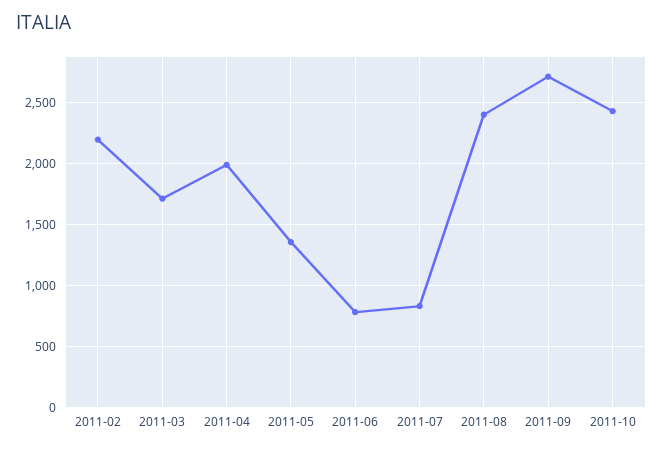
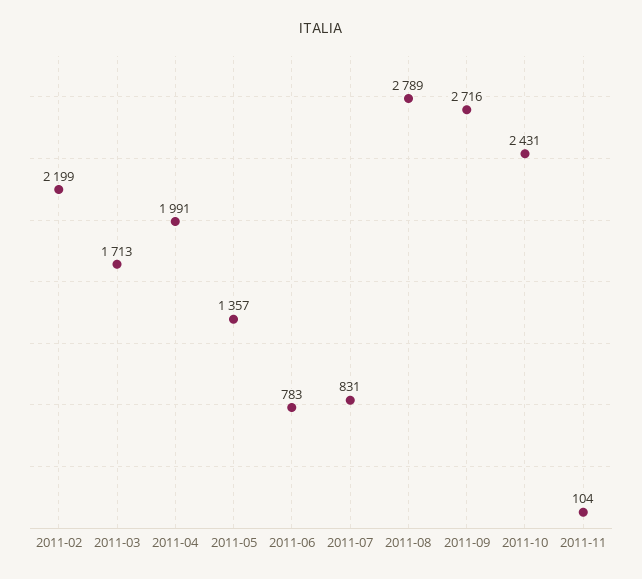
2011-08: 2400 -> 2789
2011-11: none -> 104

